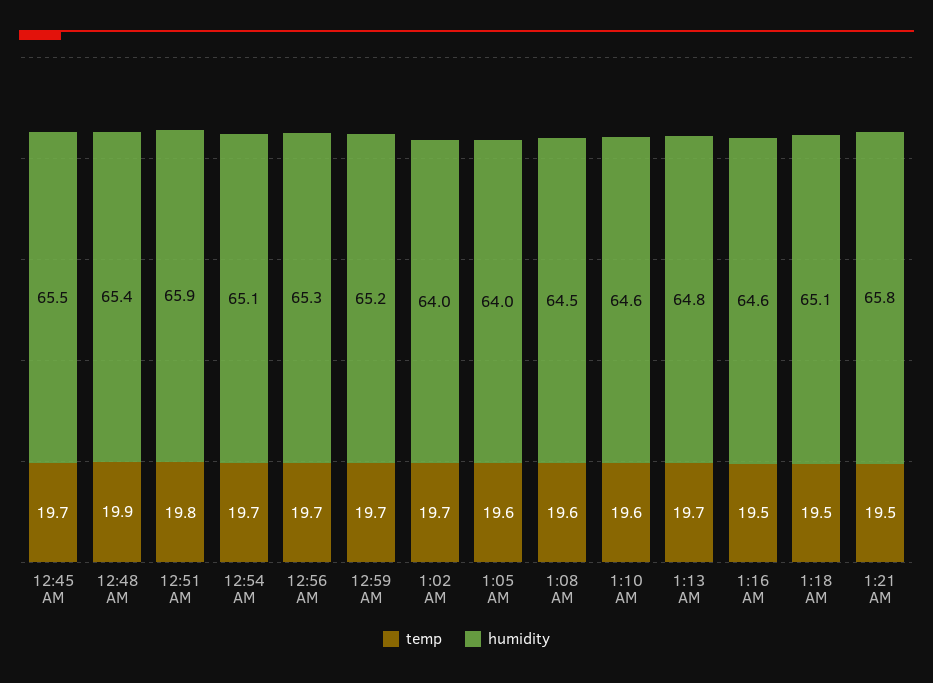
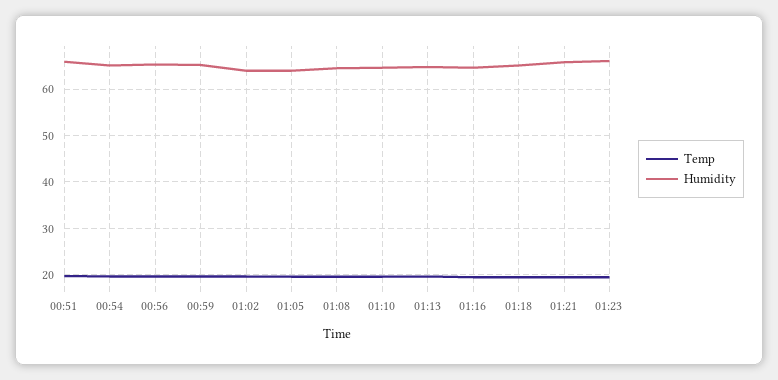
temp, 12:45 AM: 19.7 -> none
humidity, 12:45 AM: 65.5 -> none
temp, 12:48 AM: 19.9 -> none
humidity, 12:48 AM: 65.4 -> none
temp, 01:23: none -> 20
humidity, 01:23: none -> 66

